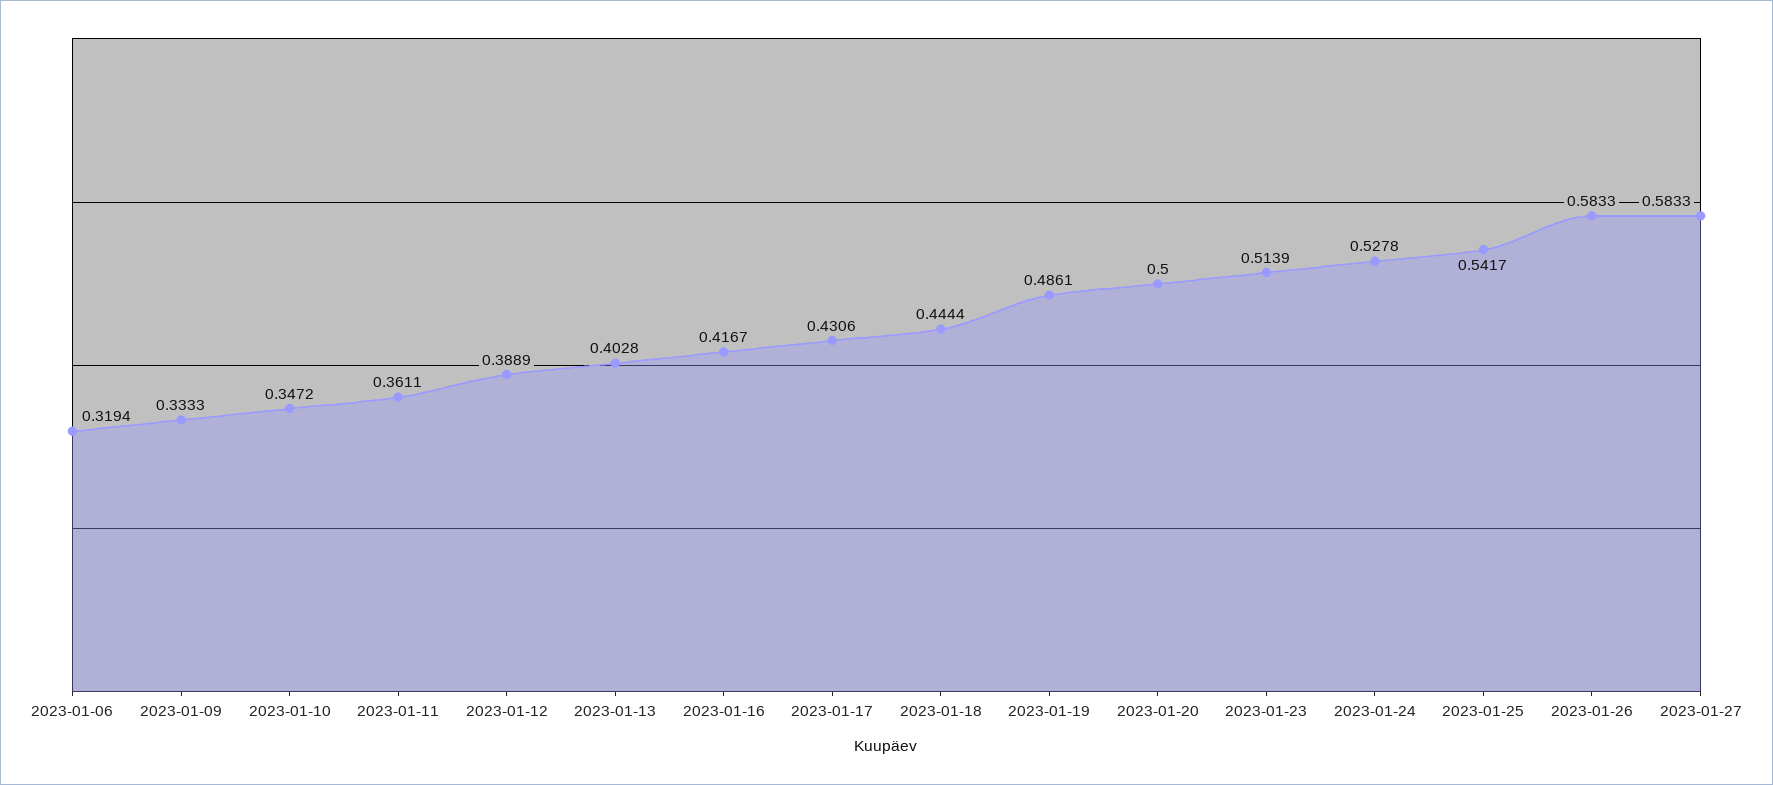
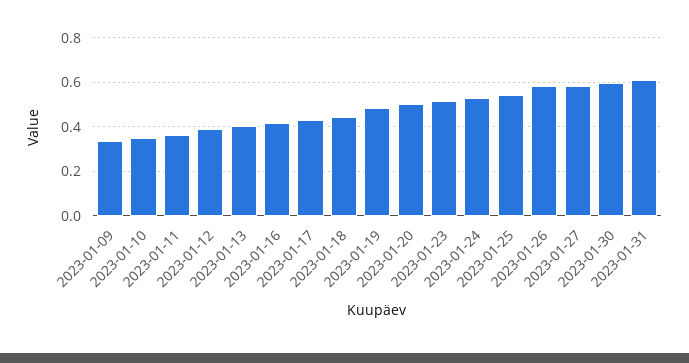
2023-01-06: 0.3194 -> none
2023-01-30: none -> 0.6
2023-01-31: none -> 0.6

